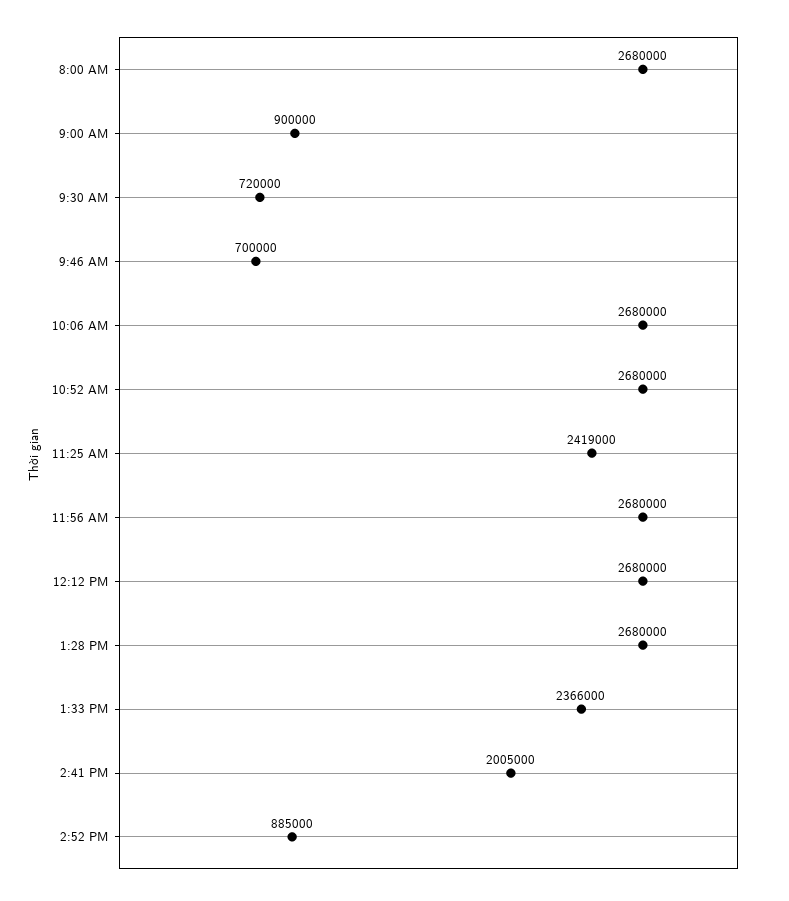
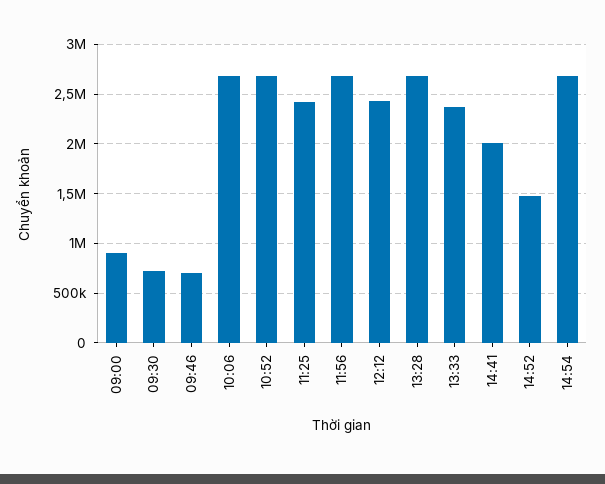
8:00 AM: 2680000 -> none
12:12 PM: 2680000 -> 2400000
2:52 PM: 885000 -> 1500000
14:54: none -> 2700000

